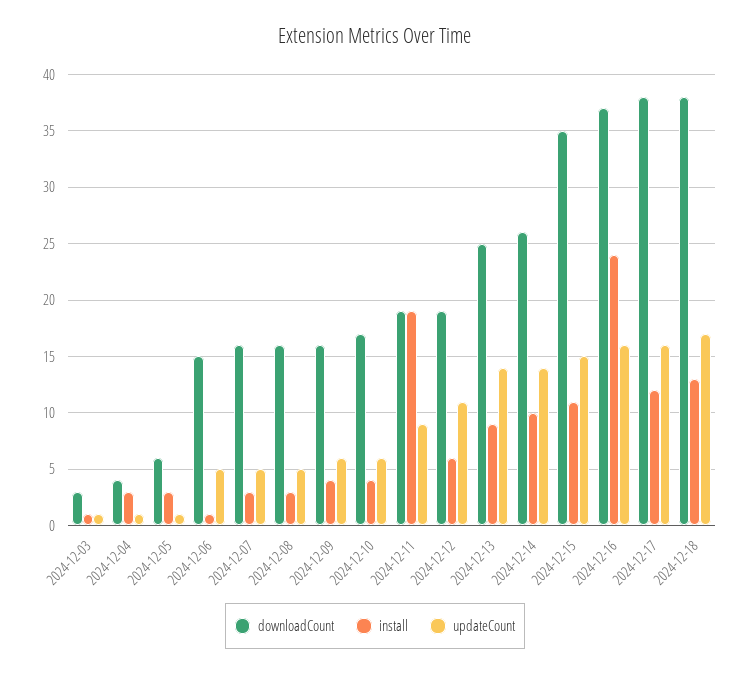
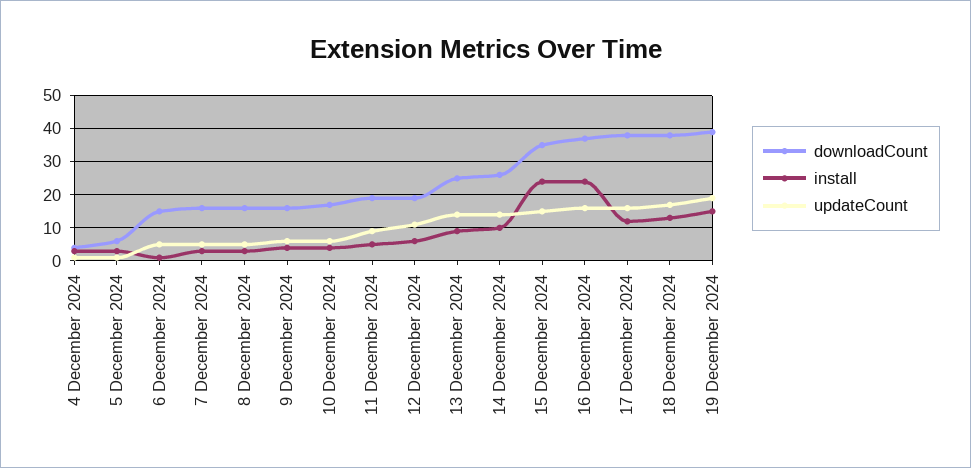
downloadCount, 2024-12-03: 3 -> none
install, 2024-12-03: 1 -> none
updateCount, 2024-12-03: 1 -> none
install, 2024-12-11: 19 -> 5
install, 2024-12-15: 11 -> 25
downloadCount, 19 December 2024: none -> 40
install, 19 December 2024: none -> 15
updateCount, 19 December 2024: none -> 20

